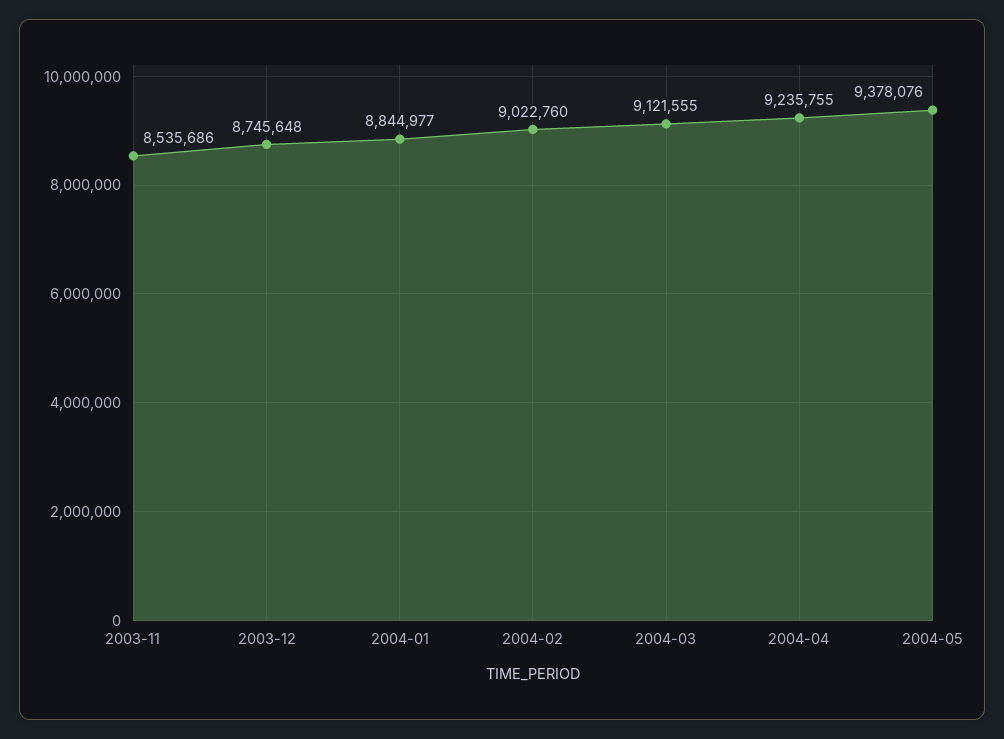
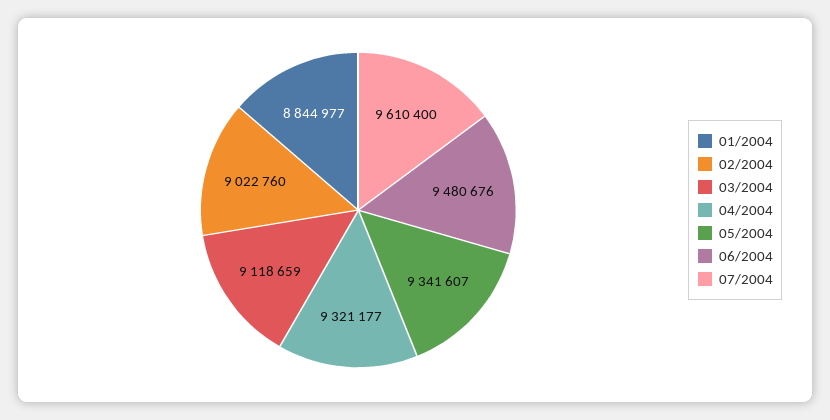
2003-11: 8535686 -> none
2003-12: 8745648 -> none
2004-03: 9121555 -> 9118659
2004-04: 9235755 -> 9321177
2004-05: 9378076 -> 9341607
06/2004: none -> 9480676
07/2004: none -> 9610400

